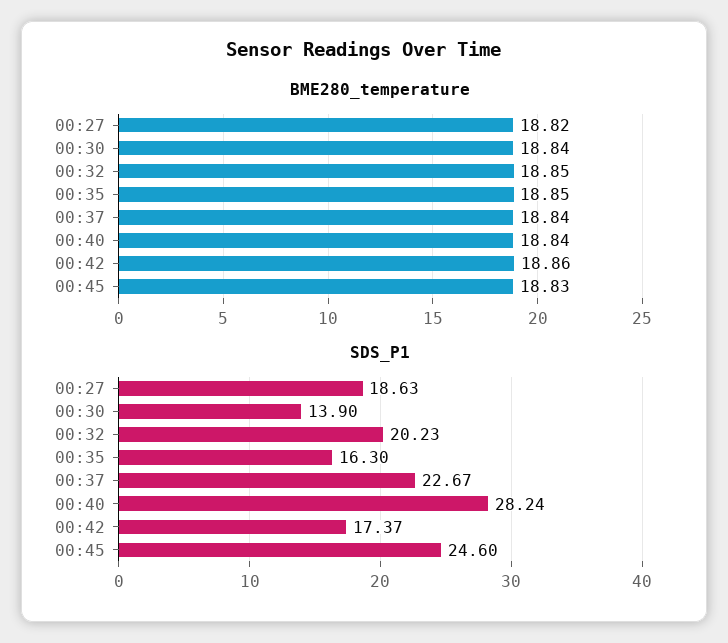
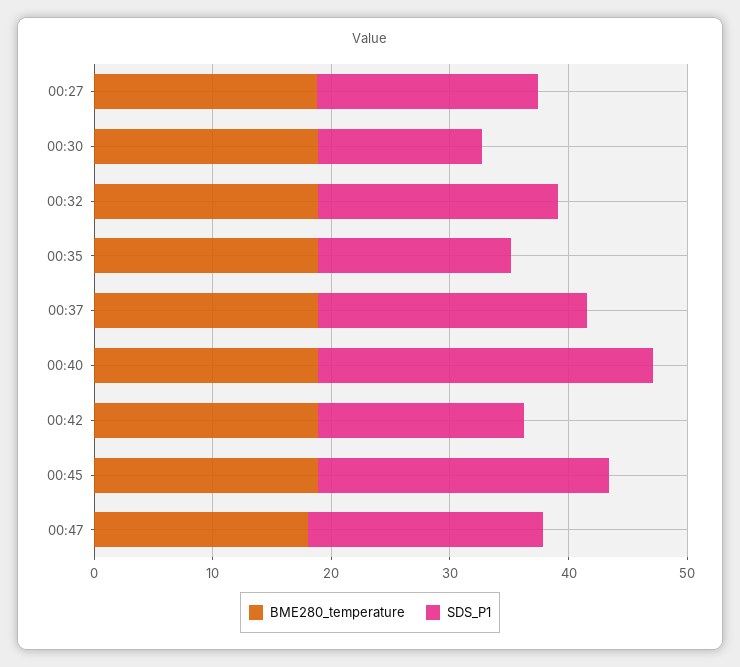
BME280_temperature, 00:47: none -> 18
SDS_P1, 00:47: none -> 20

